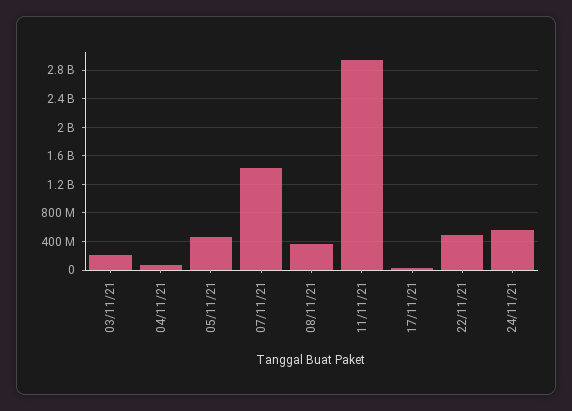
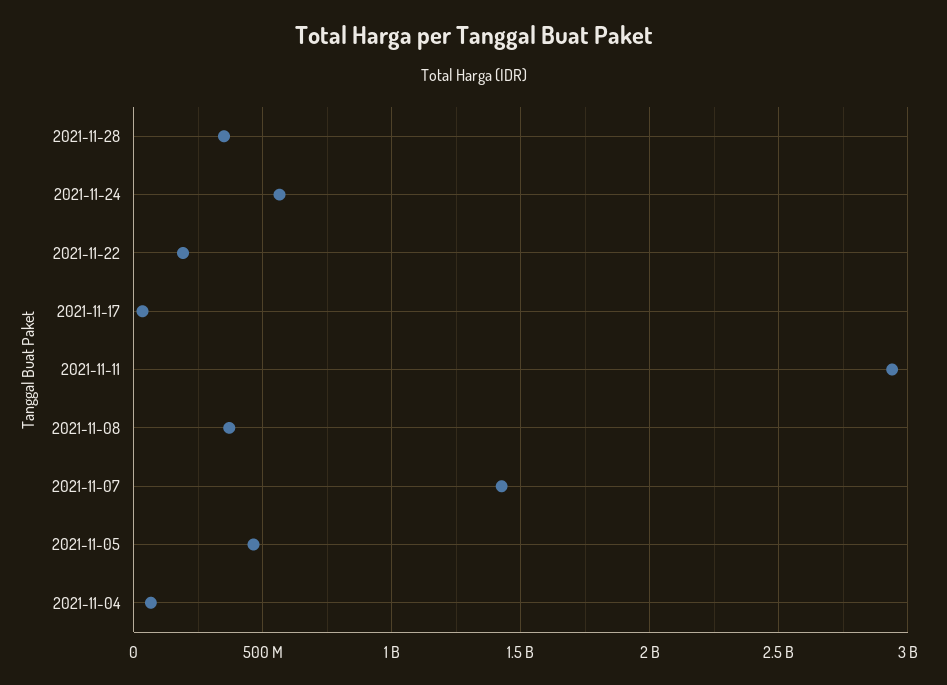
03/11/21: 200000000 -> none
22/11/21: 500000000 -> 200000000
2021-11-28: none -> 350000000

